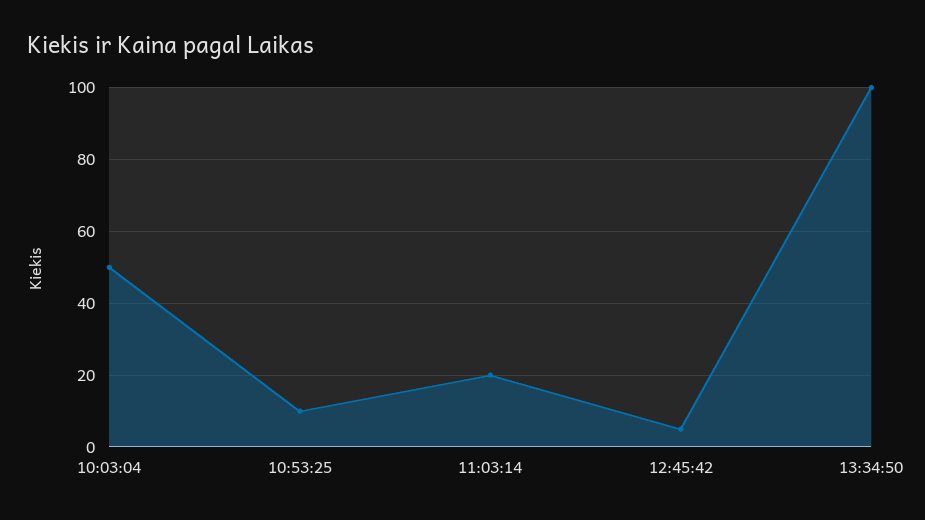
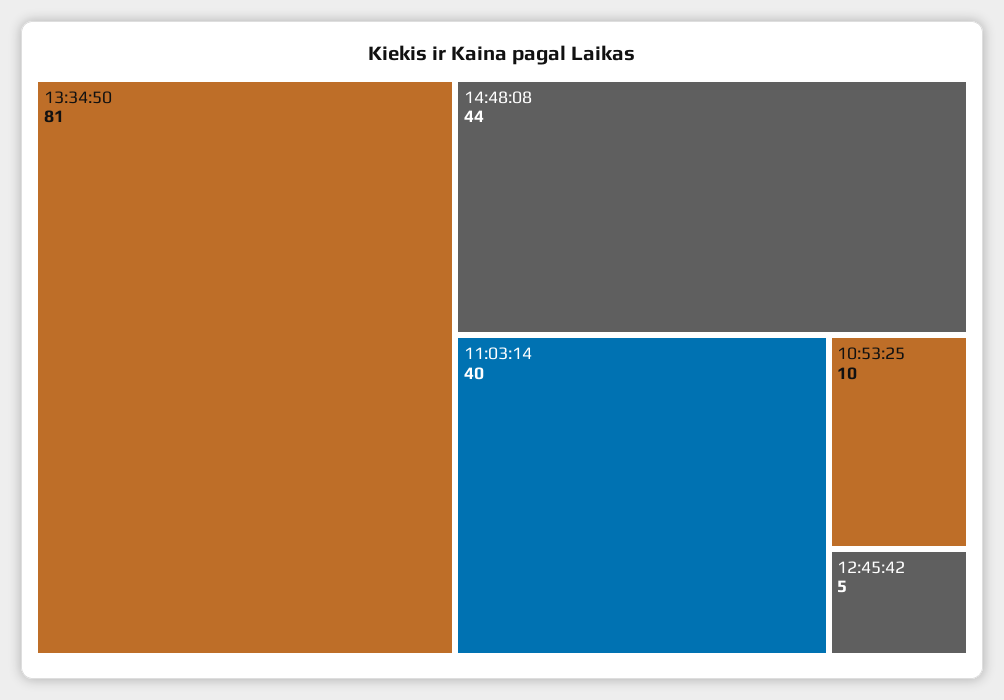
10:03:04: 50 -> none
11:03:14: 20 -> 40
13:34:50: 100 -> 81
14:48:08: none -> 44

